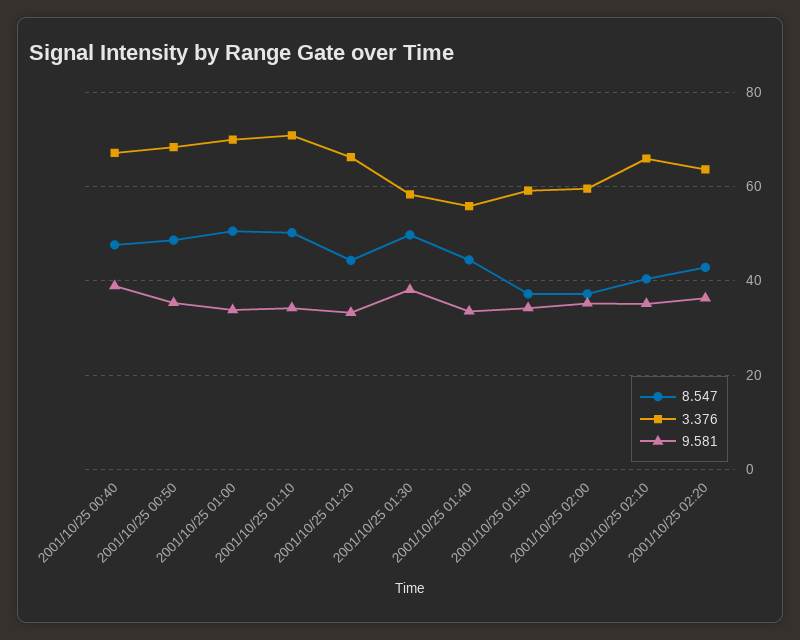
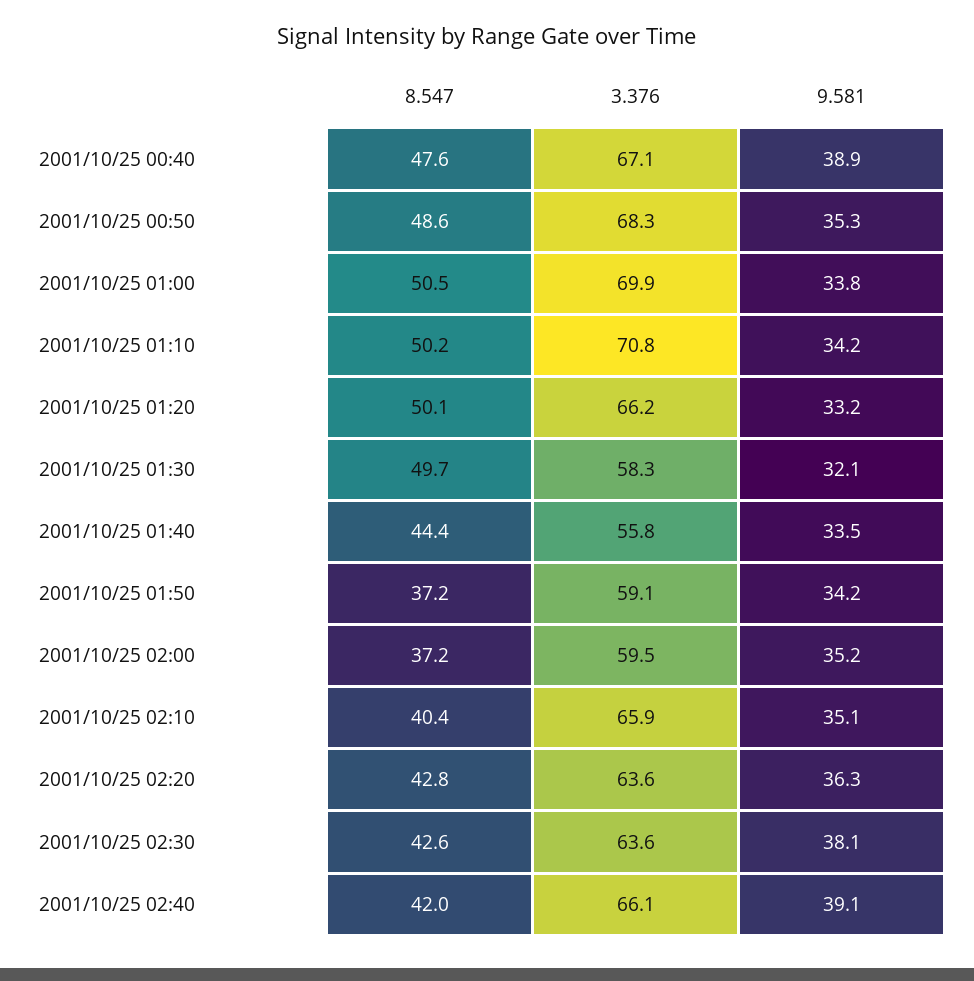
8.547, 2001/10/25 01:20: 44 -> 50.1
9.581, 2001/10/25 01:30: 38 -> 32.1
8.547, 2001/10/25 02:30: none -> 42.6
3.376, 2001/10/25 02:30: none -> 63.6
9.581, 2001/10/25 02:30: none -> 38.1
8.547, 2001/10/25 02:40: none -> 42
3.376, 2001/10/25 02:40: none -> 66.1
9.581, 2001/10/25 02:40: none -> 39.1

